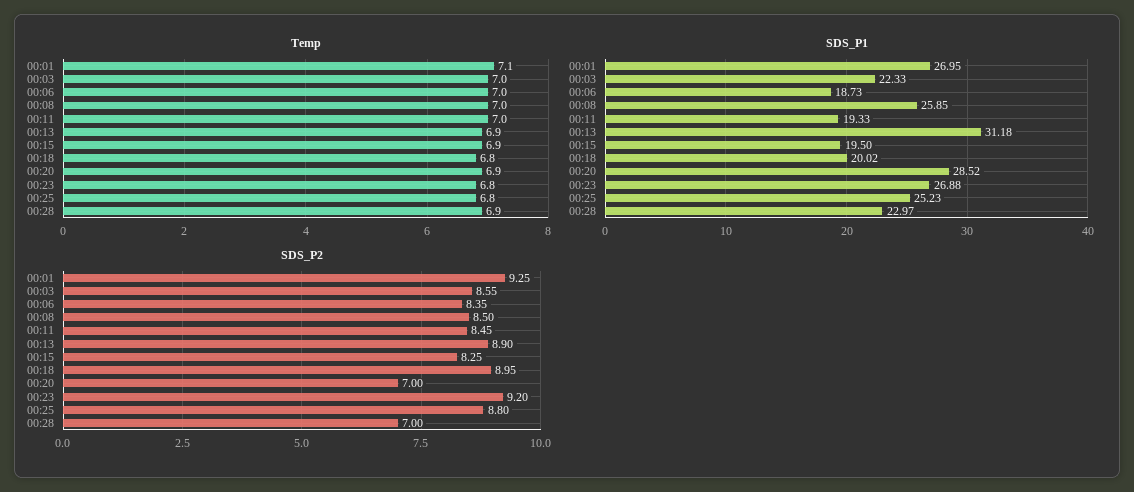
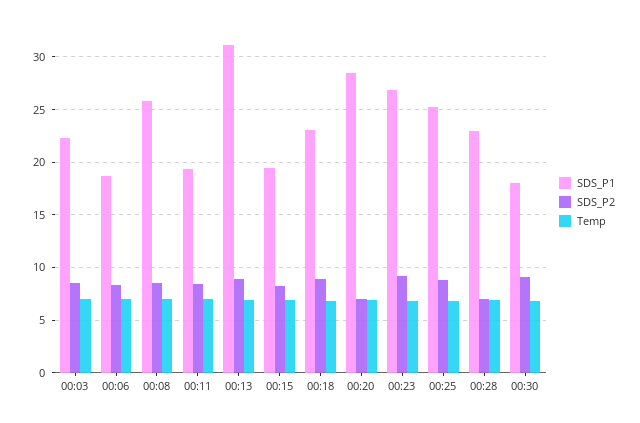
Temp, 00:01: 7.1 -> none
SDS_P1, 00:01: 26.95 -> none
SDS_P1, 00:18: 20.02 -> 23
SDS_P2, 00:01: 9.25 -> none
SDS_P1, 00:30: none -> 18
SDS_P2, 00:30: none -> 9
Temp, 00:30: none -> 7

